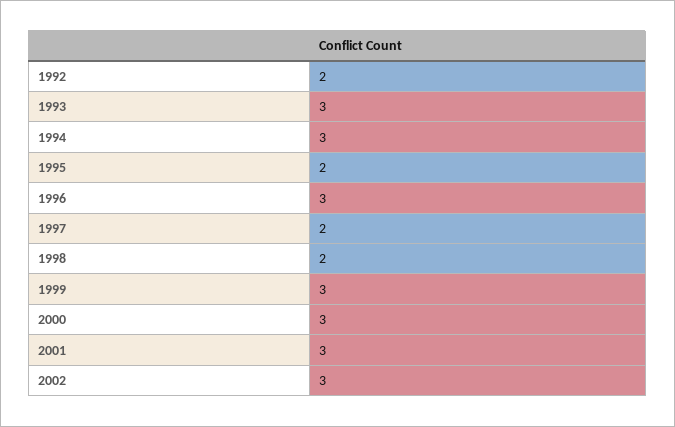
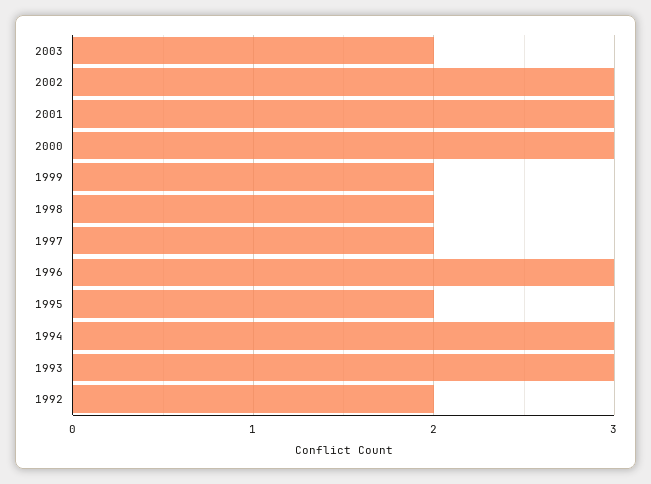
1999: 3 -> 2
2003: none -> 2

